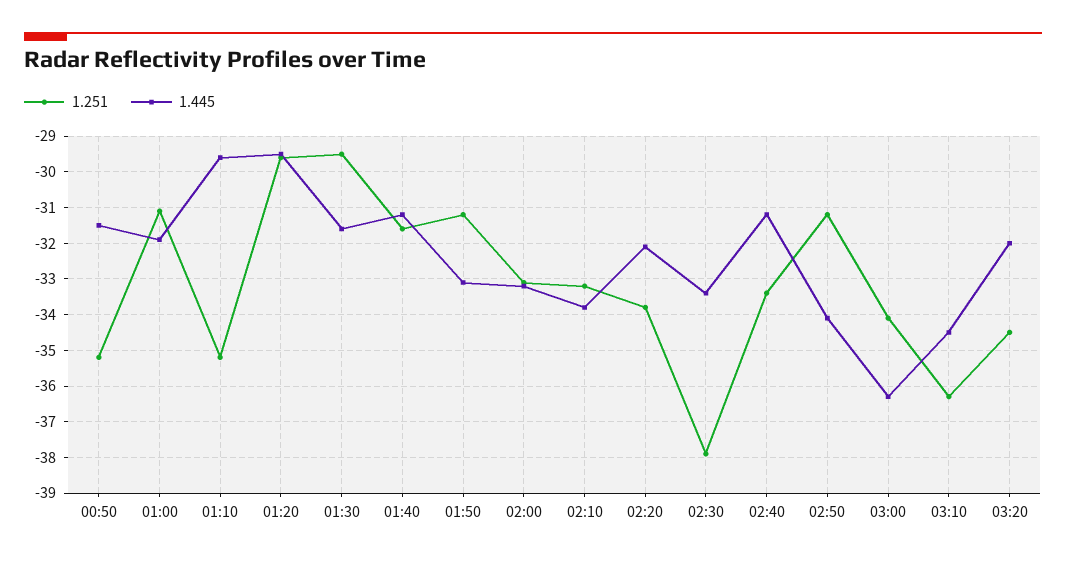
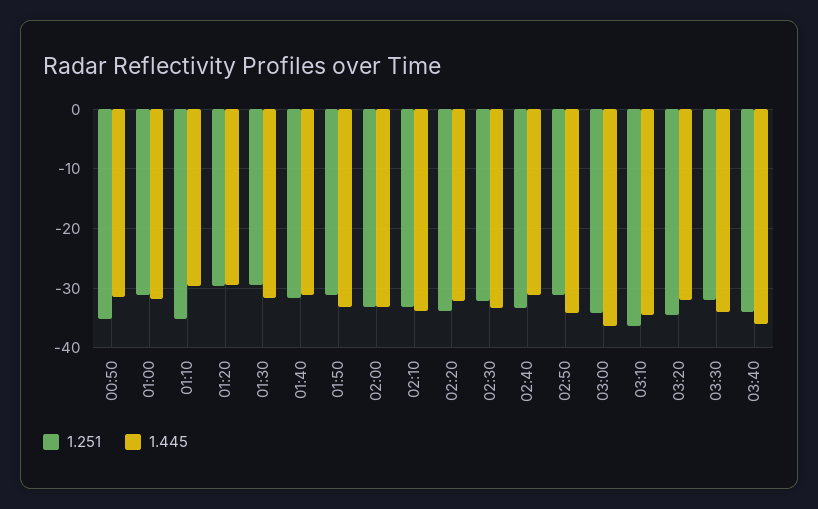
1.251, 02:30: -38 -> -32
1.251, 03:30: none -> -32
1.445, 03:30: none -> -34
1.251, 03:40: none -> -34
1.445, 03:40: none -> -36

